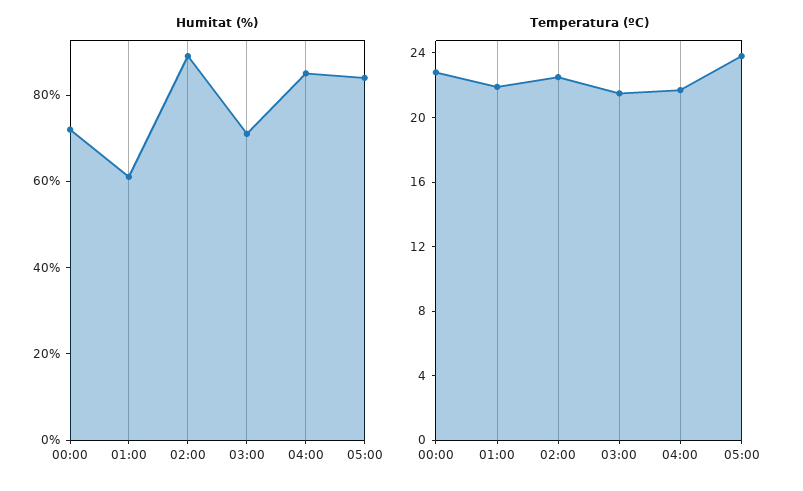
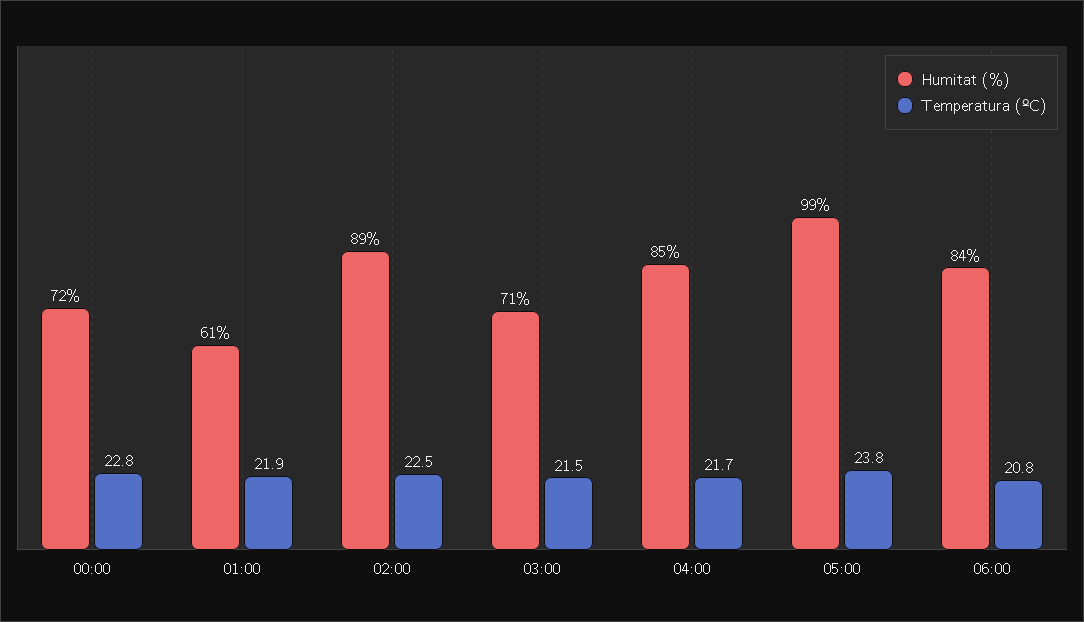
Humitat (%), 05:00: 85 -> 99
Humitat (%), 06:00: none -> 84
Temperatura (ºC), 06:00: none -> 20.8

